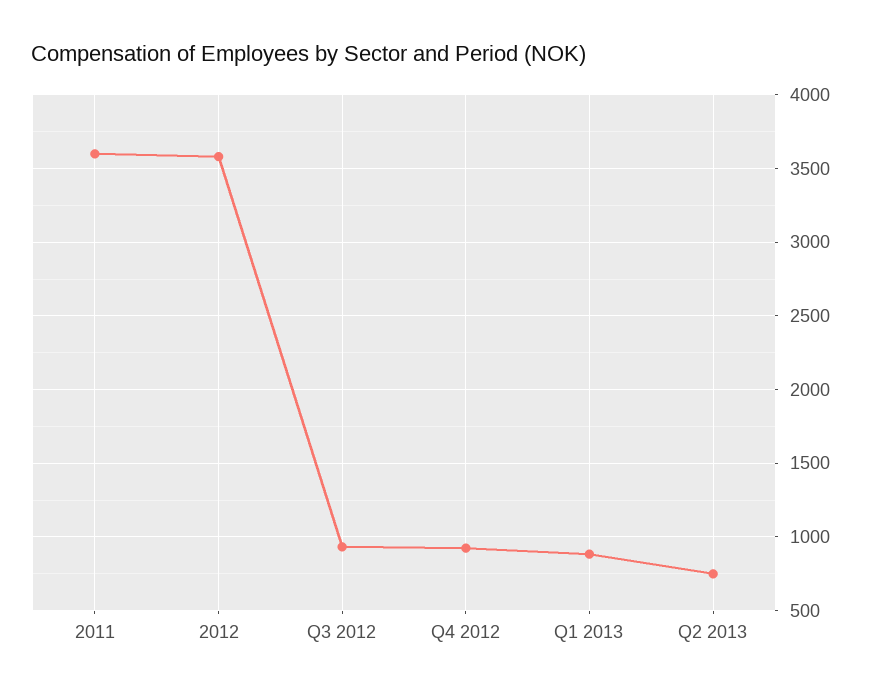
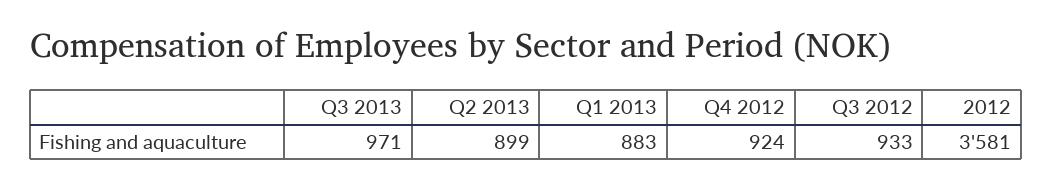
2011: 3600 -> none
Q2 2013: 750 -> 899
Q3 2013: none -> 971

